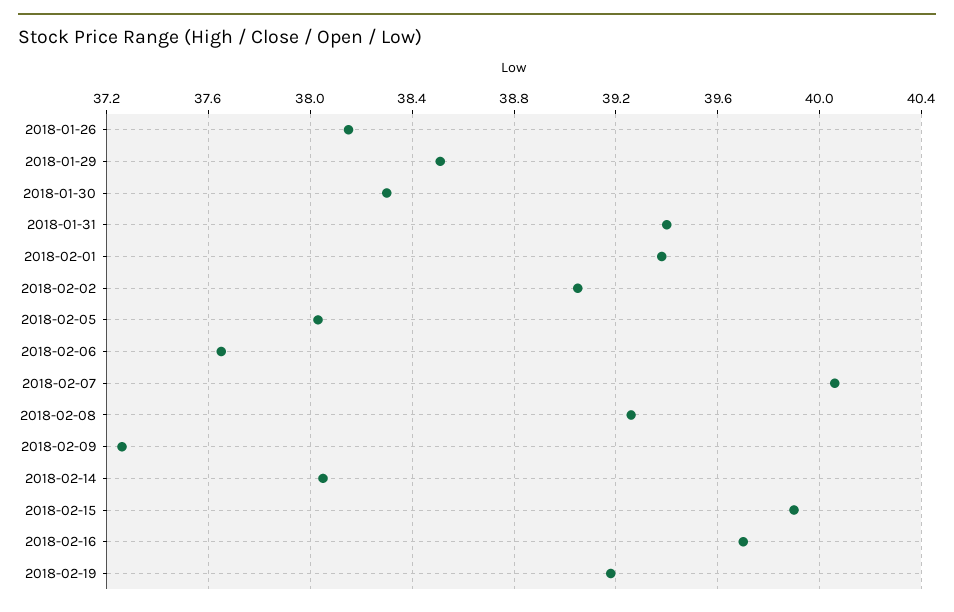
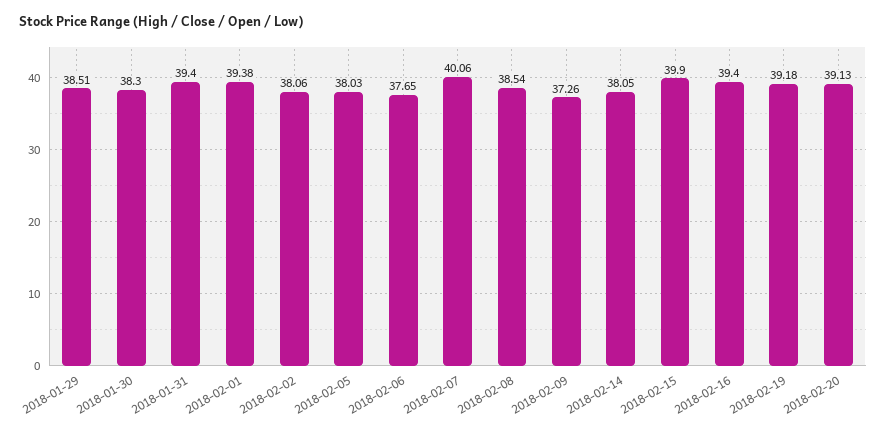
2018-01-26: 38.15 -> none
2018-02-02: 39.05 -> 38.06
2018-02-08: 39.25 -> 38.54
2018-02-16: 39.7 -> 39.4
2018-02-20: none -> 39.13

